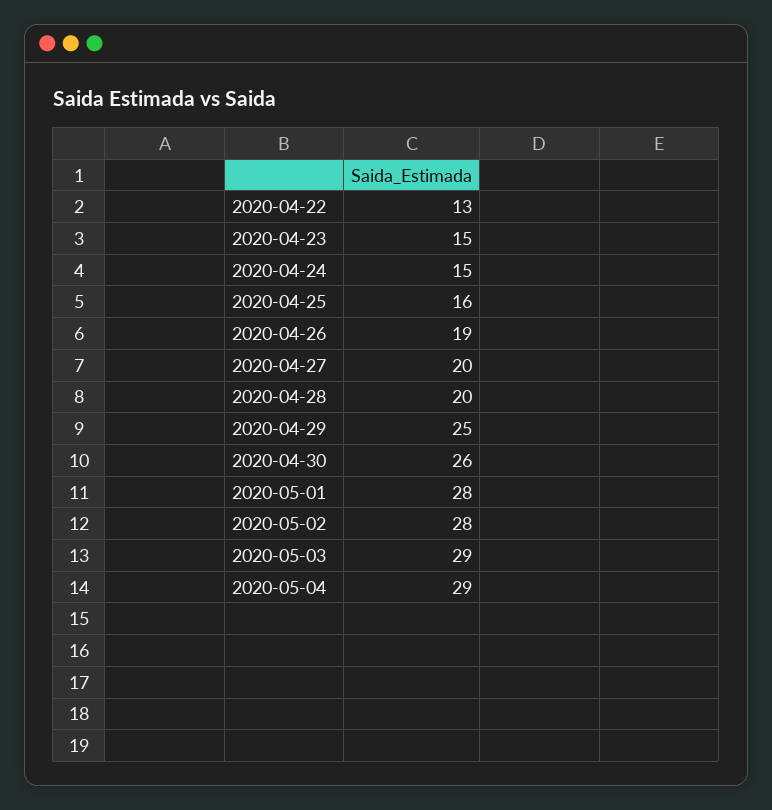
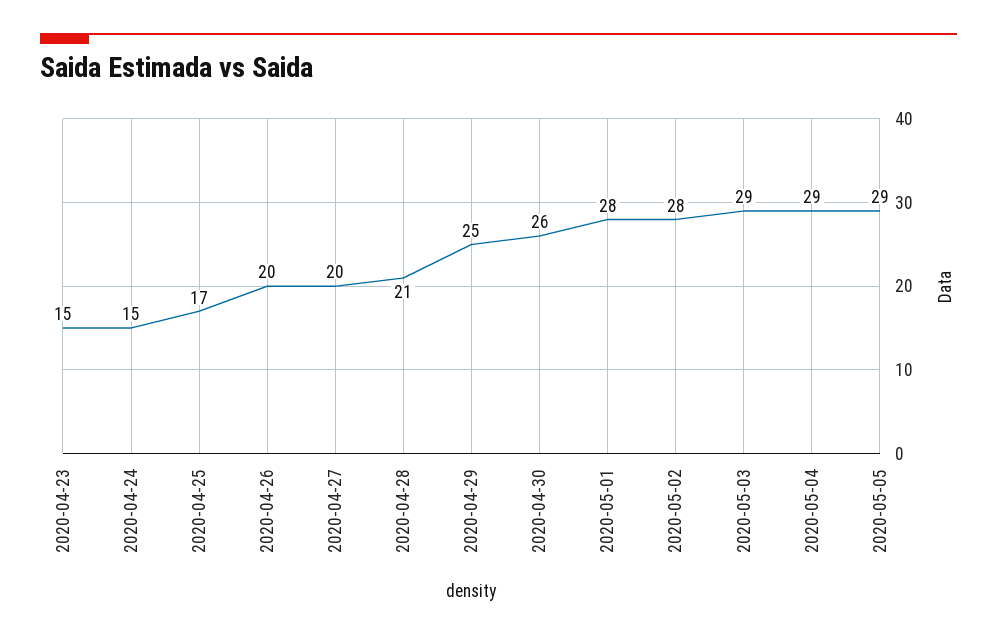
2020-04-22: 13 -> none
2020-04-25: 16 -> 17
2020-04-26: 19 -> 20
2020-04-28: 20 -> 21
2020-05-05: none -> 29

